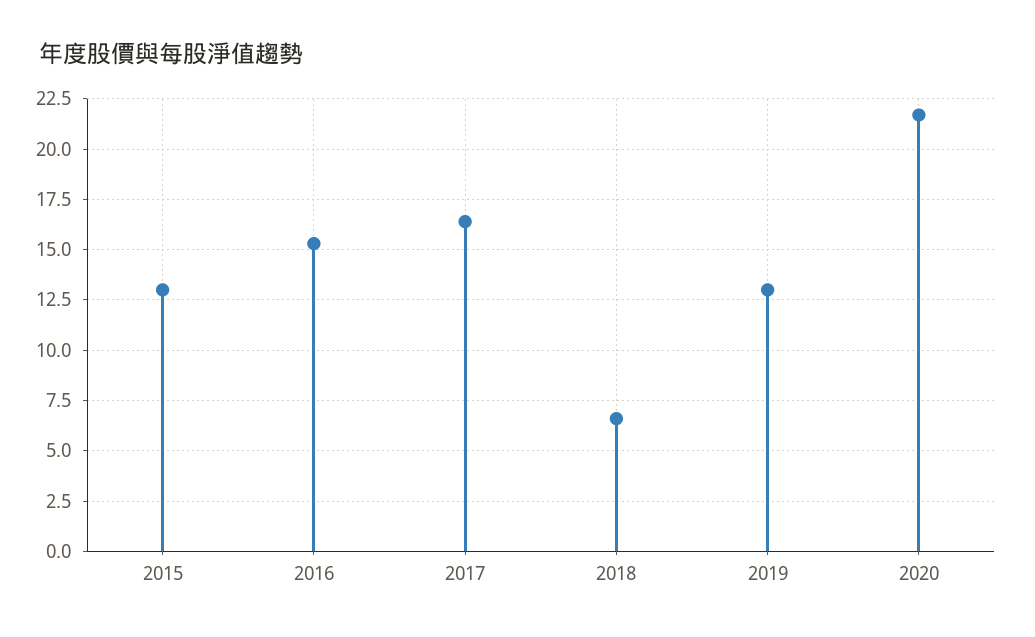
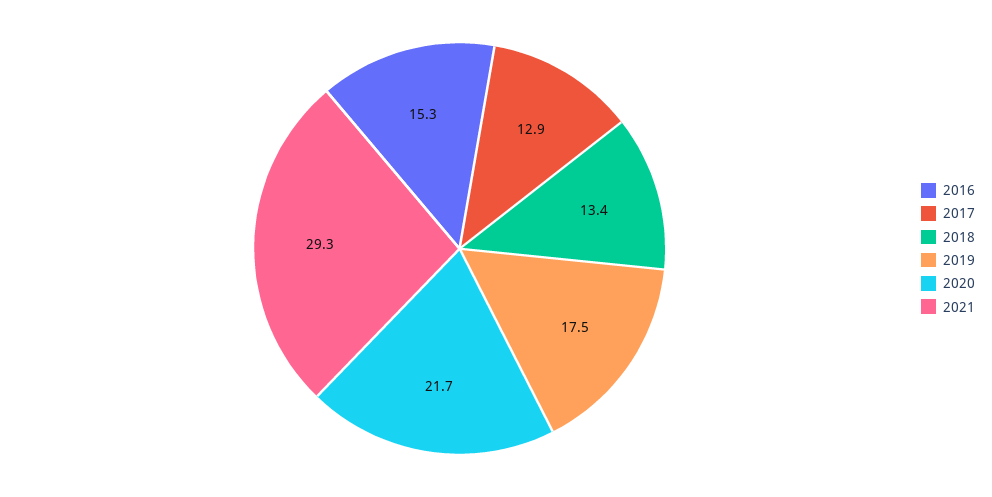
2015: 13 -> none
2017: 16.5 -> 12.9
2018: 6.5 -> 13.4
2019: 13 -> 17.5
2021: none -> 29.3

